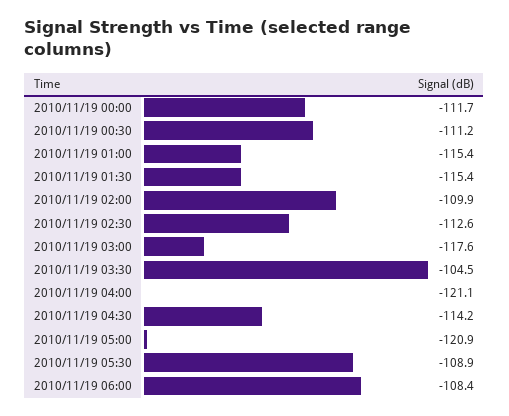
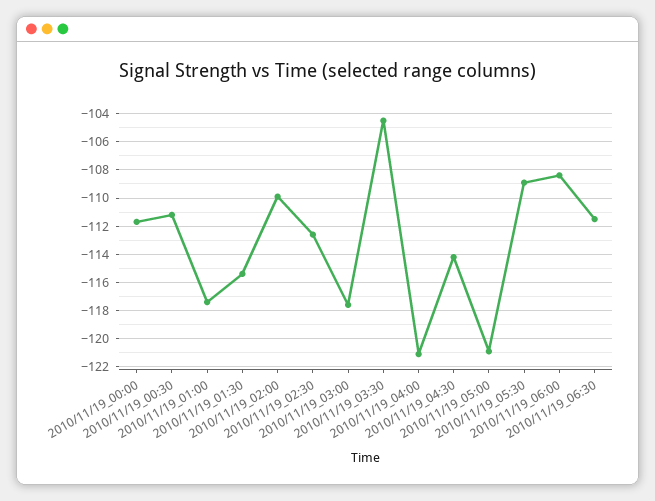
2010/11/19 01:00: -115.4 -> -117.5
2010/11/19_06:30: none -> -111.5

